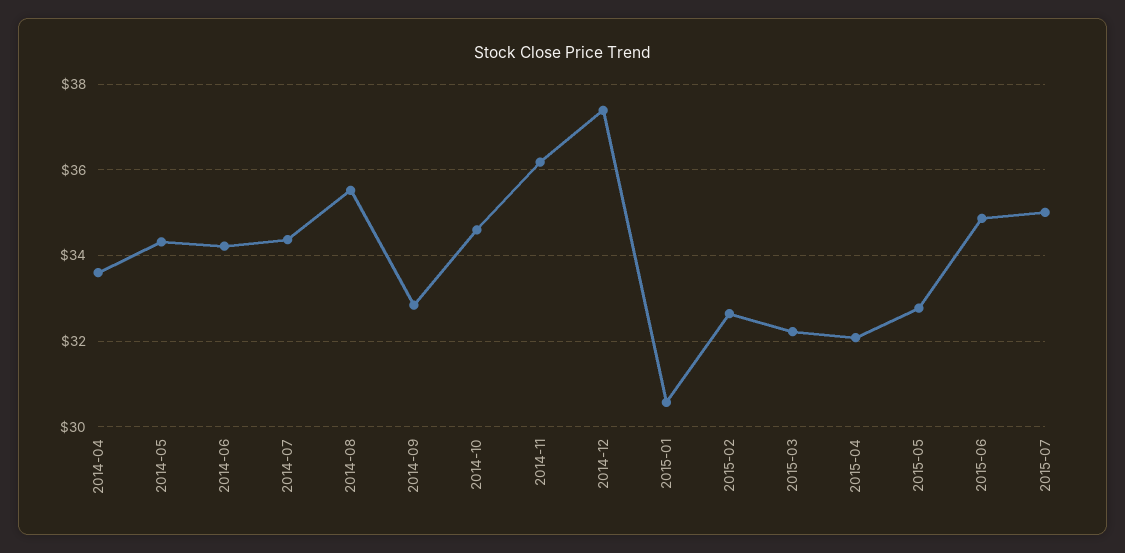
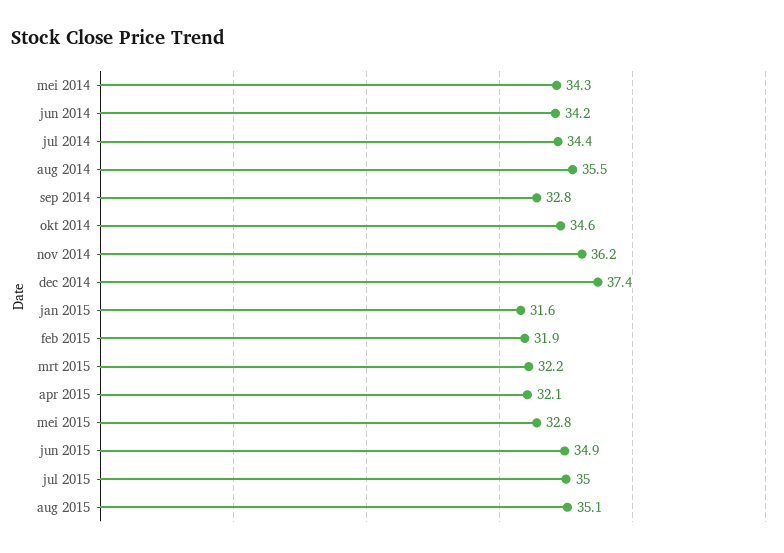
2014-04: 33.6 -> none
2015-01: 30.6 -> 31.6
2015-02: 32.6 -> 31.9
aug 2015: none -> 35.1

